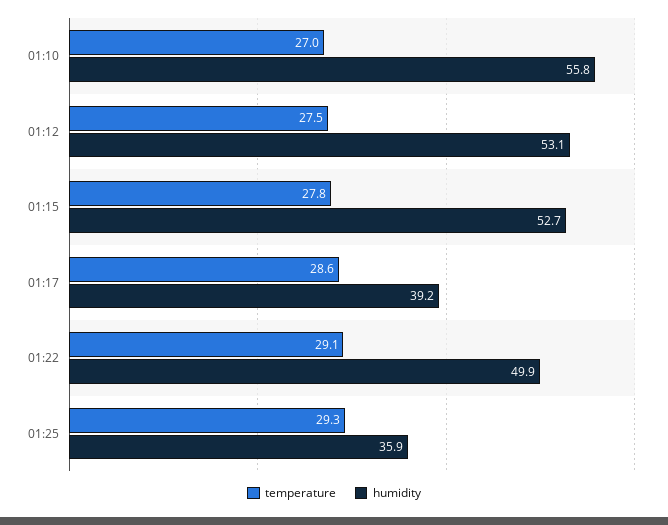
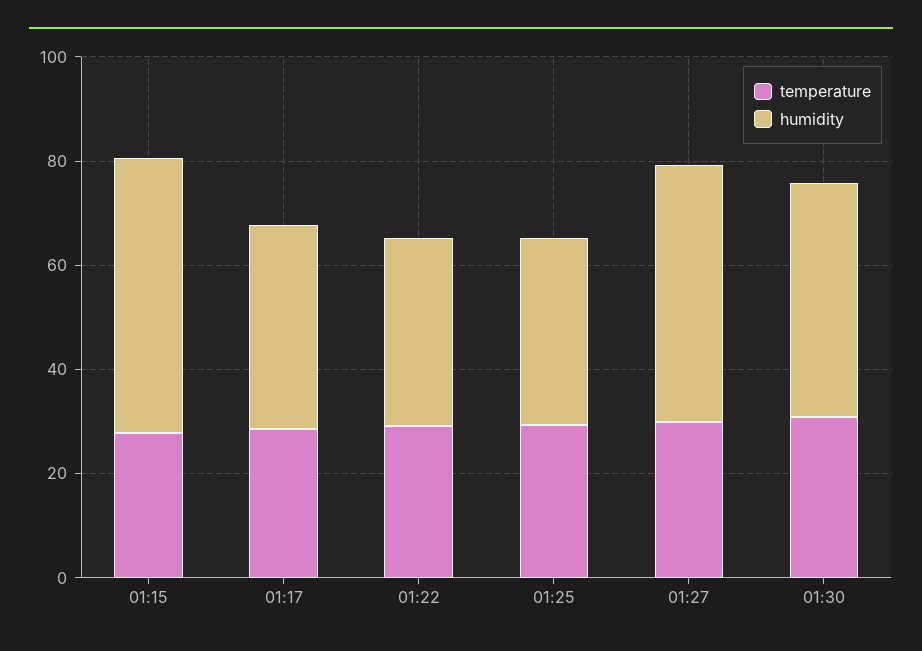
temperature, 01:10: 27 -> none
humidity, 01:10: 55.8 -> none
temperature, 01:12: 27.5 -> none
humidity, 01:12: 53.1 -> none
humidity, 01:22: 49.9 -> 35
temperature, 01:27: none -> 30
humidity, 01:27: none -> 50
temperature, 01:30: none -> 30
humidity, 01:30: none -> 45

